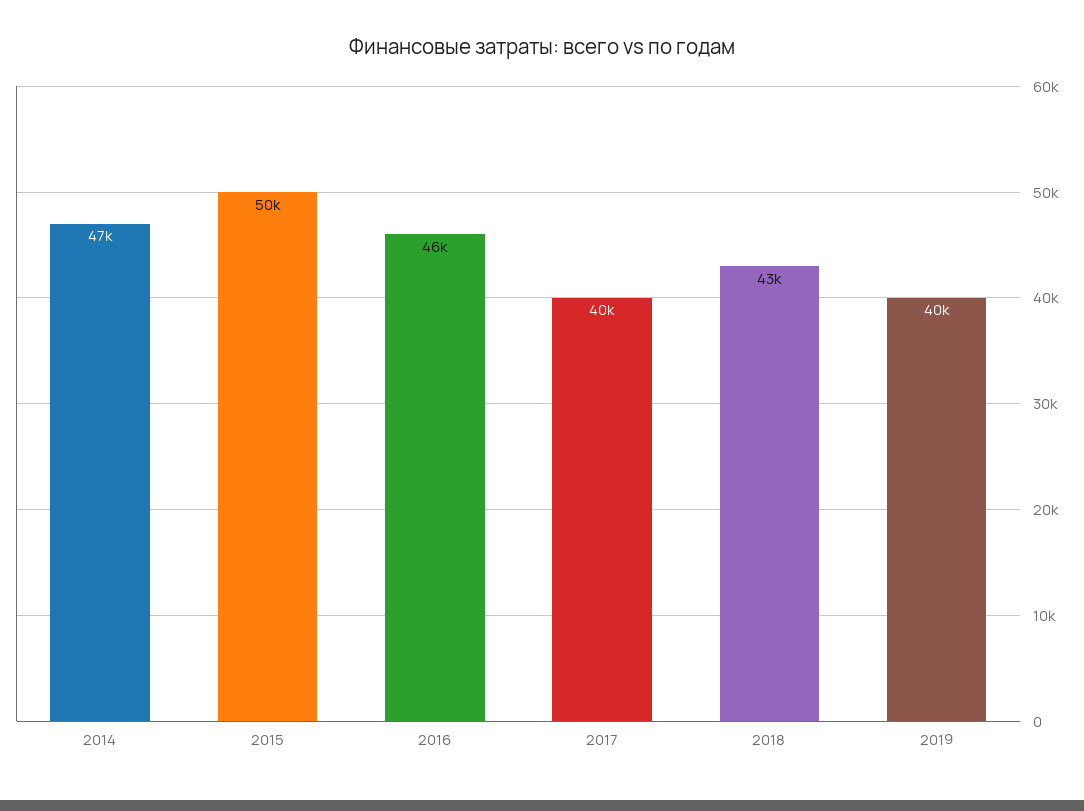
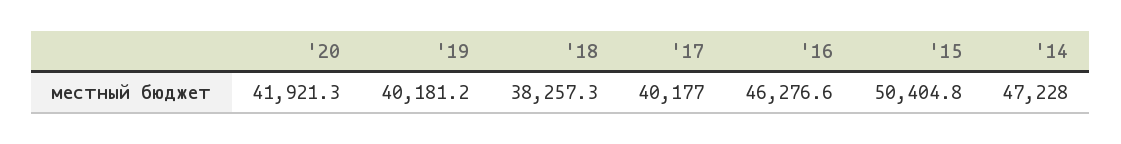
2018: 43000 -> 38257.3
'20: none -> 41921.3

